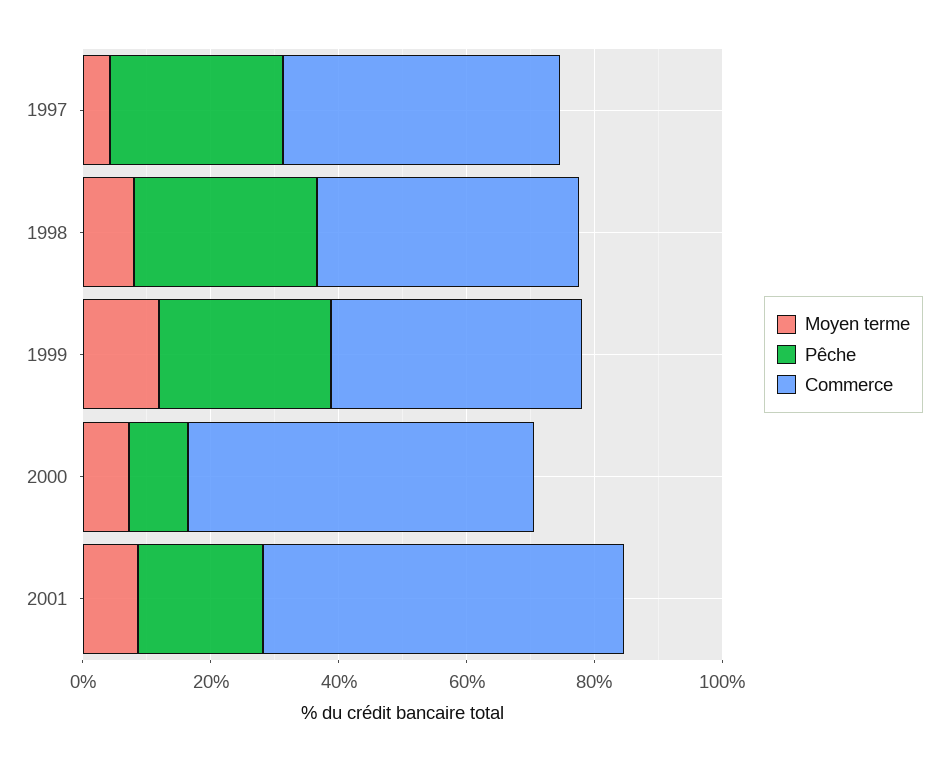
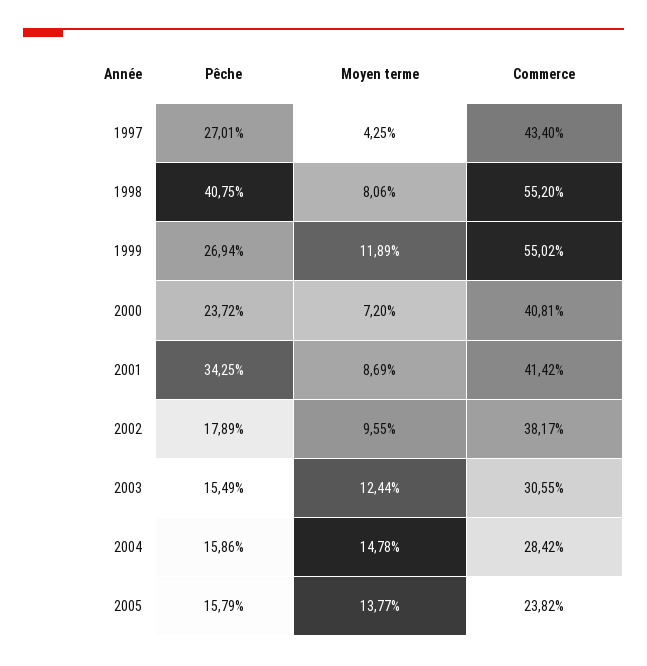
Pêche, 1998: 30 -> 40.75
Commerce, 1998: 40 -> 55.2
Commerce, 1999: 40 -> 55.02
Pêche, 2000: 10 -> 23.72
Commerce, 2000: 55 -> 40.81
Pêche, 2001: 20 -> 34.25
Commerce, 2001: 55 -> 41.42
Pêche, 2002: none -> 17.89
Moyen terme, 2002: none -> 9.55
Commerce, 2002: none -> 38.17
Pêche, 2003: none -> 15.49
Moyen terme, 2003: none -> 12.44
Commerce, 2003: none -> 30.55
Pêche, 2004: none -> 15.86
Moyen terme, 2004: none -> 14.78
Commerce, 2004: none -> 28.42
Pêche, 2005: none -> 15.79
Moyen terme, 2005: none -> 13.77
Commerce, 2005: none -> 23.82

